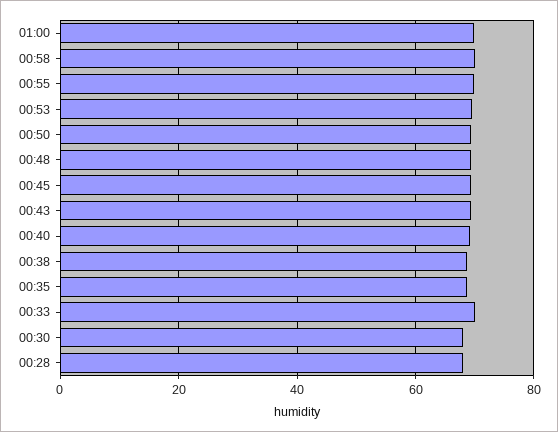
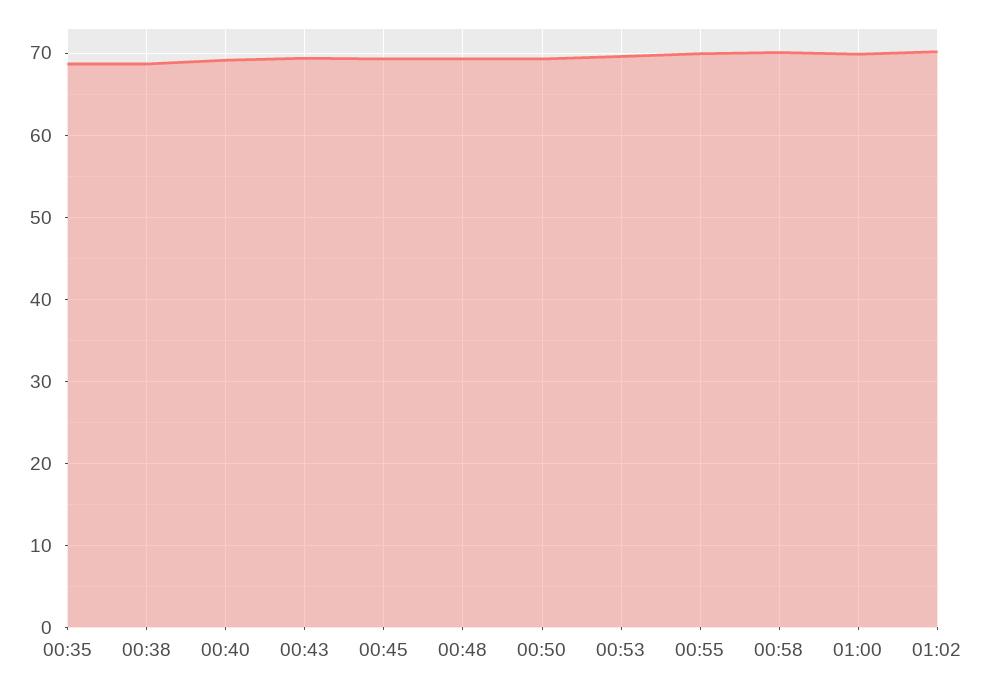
00:33: 70 -> none
00:30: 68 -> none
00:28: 68 -> none
01:02: none -> 70

